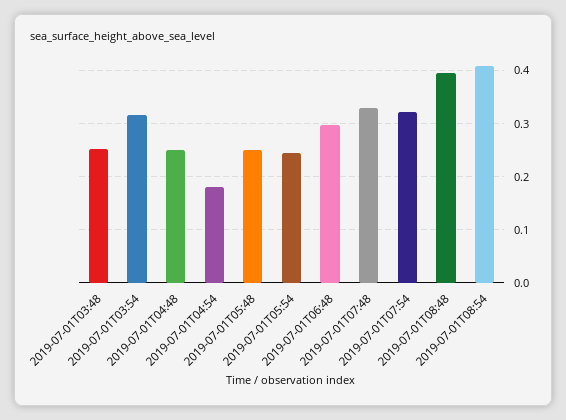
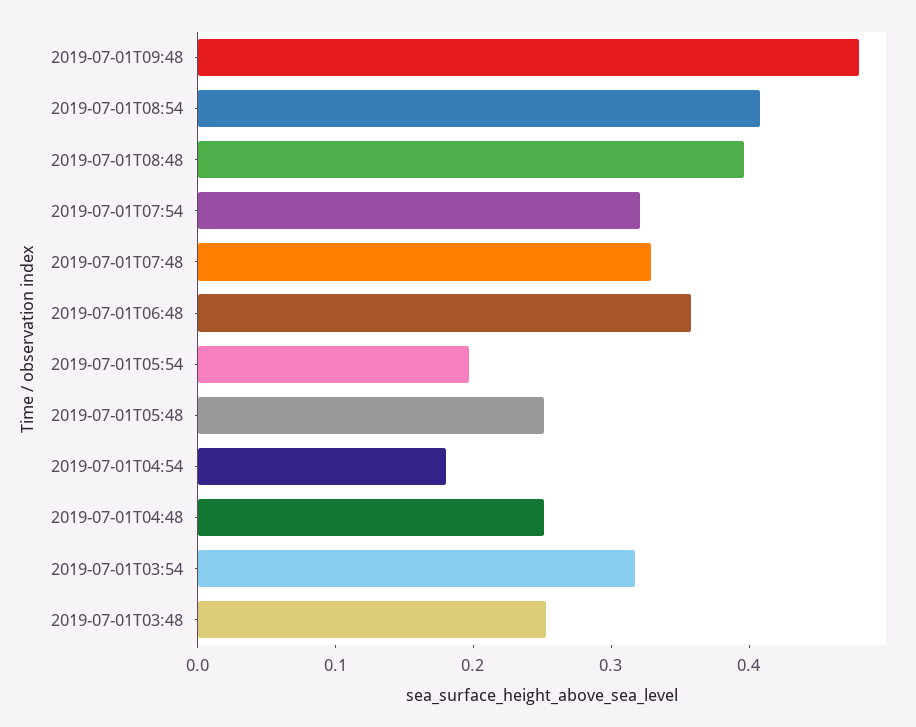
2019-07-01T05:54: 0.24 -> 0.2
2019-07-01T06:48: 0.3 -> 0.36
2019-07-01T09:48: none -> 0.48

